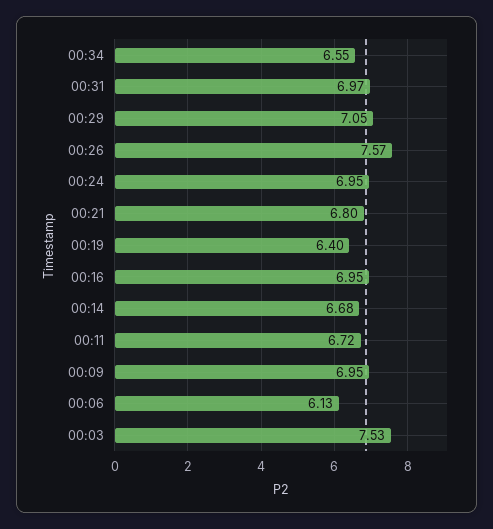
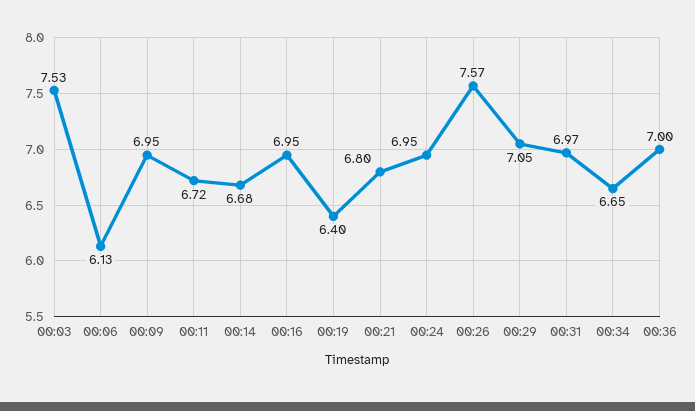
00:34: 6.55 -> 6.65
00:36: none -> 7

